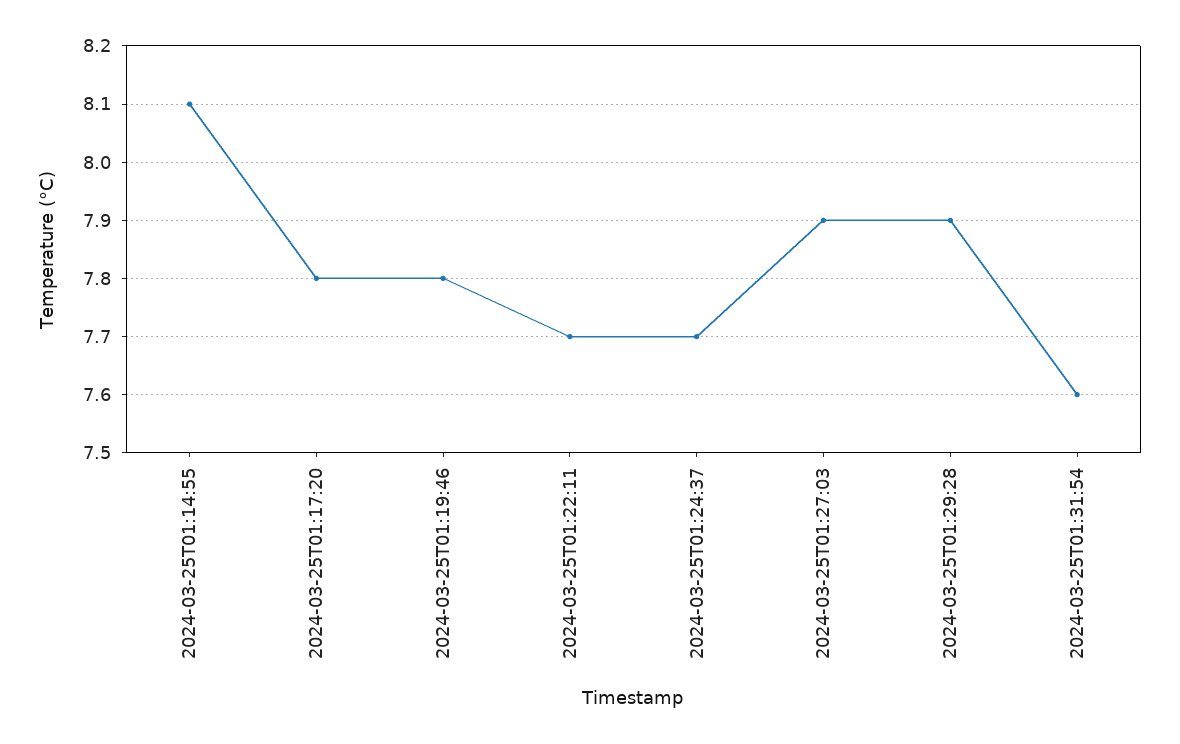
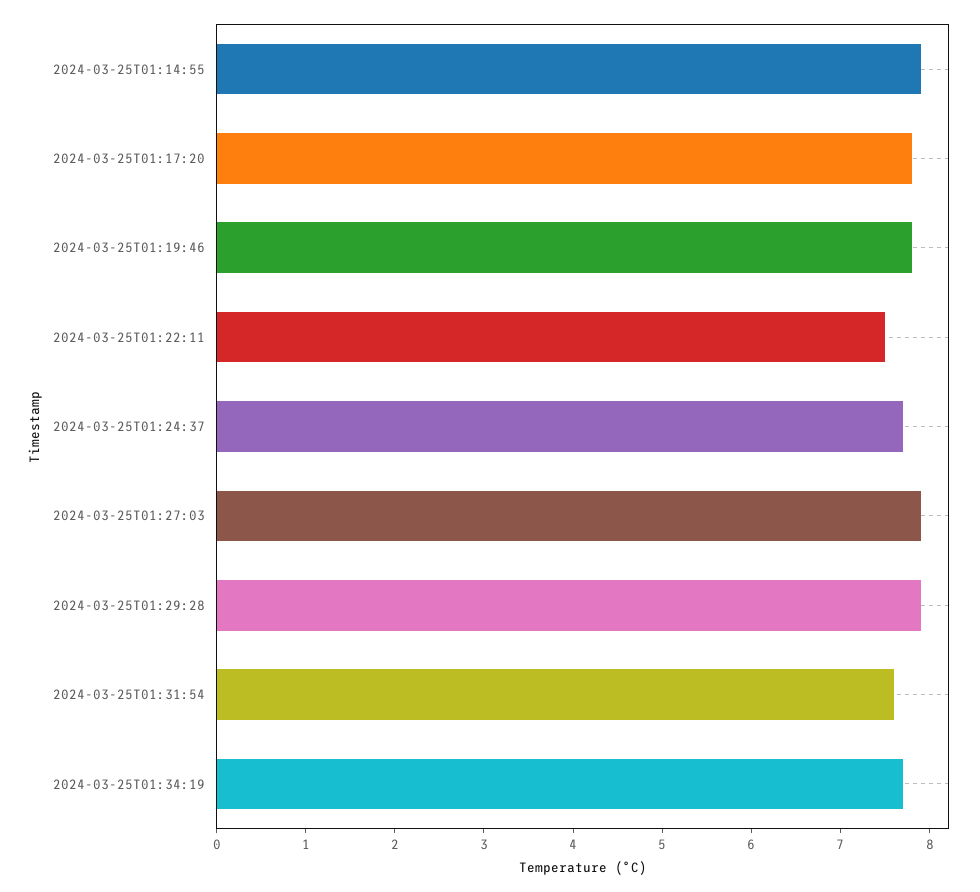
2024-03-25T01:14:55: 8.1 -> 7.9
2024-03-25T01:22:11: 7.7 -> 7.5
2024-03-25T01:34:19: none -> 7.7

